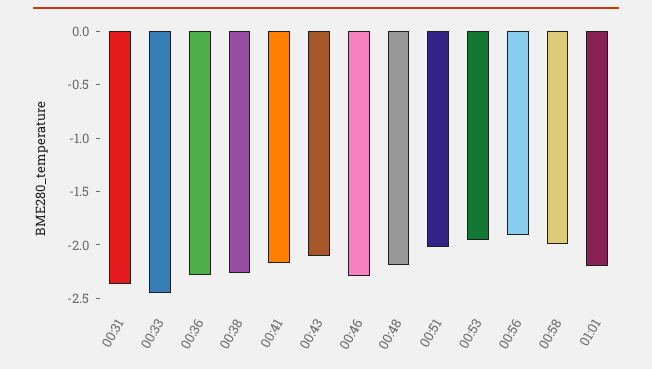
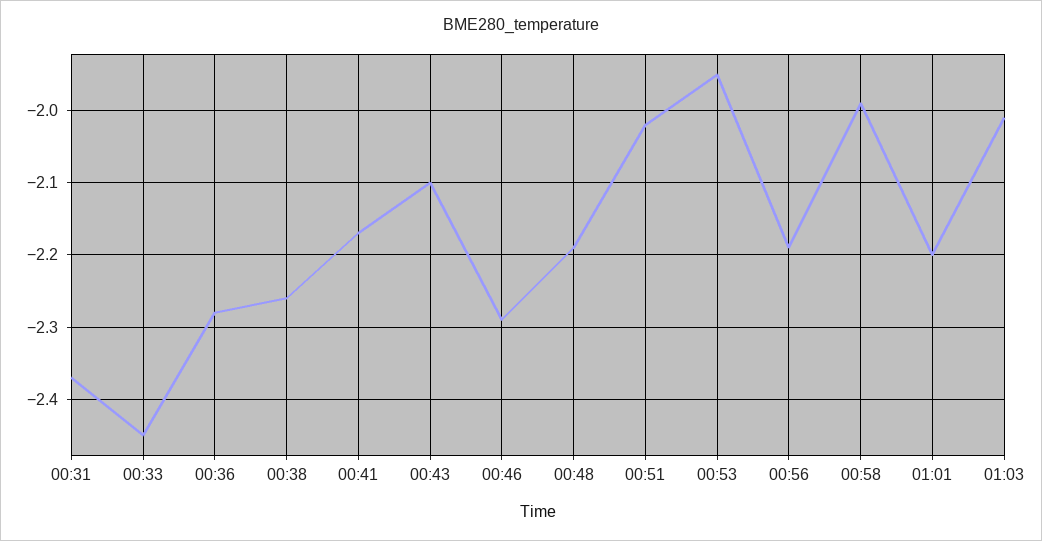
00:56: -1.9 -> -2.19
01:03: none -> -2.01

